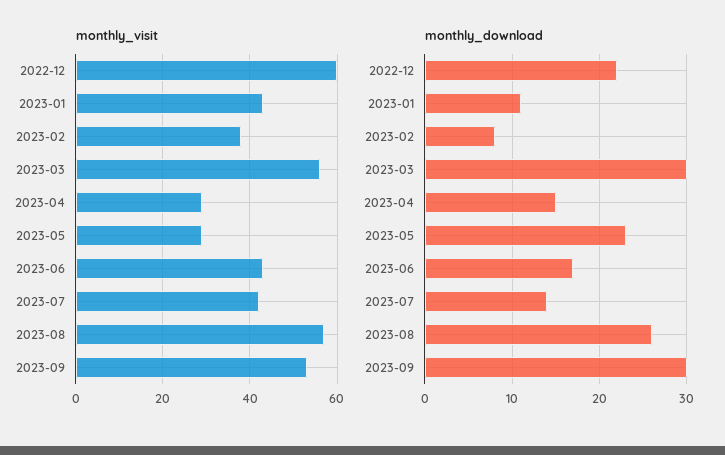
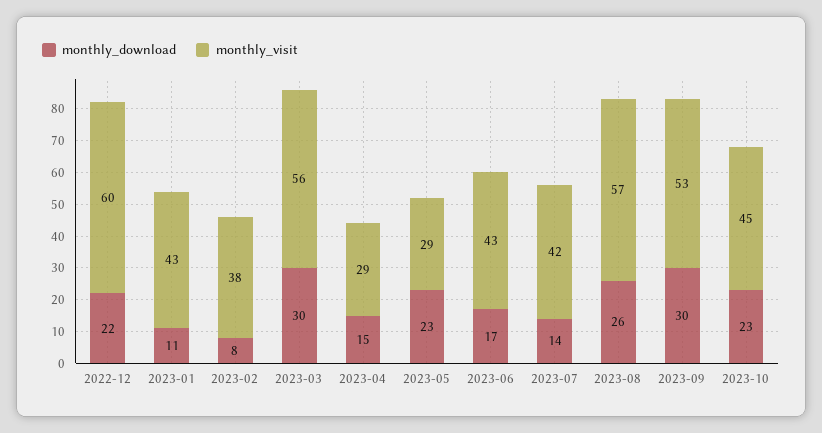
monthly_download, 2023-10: none -> 23
monthly_visit, 2023-10: none -> 45

